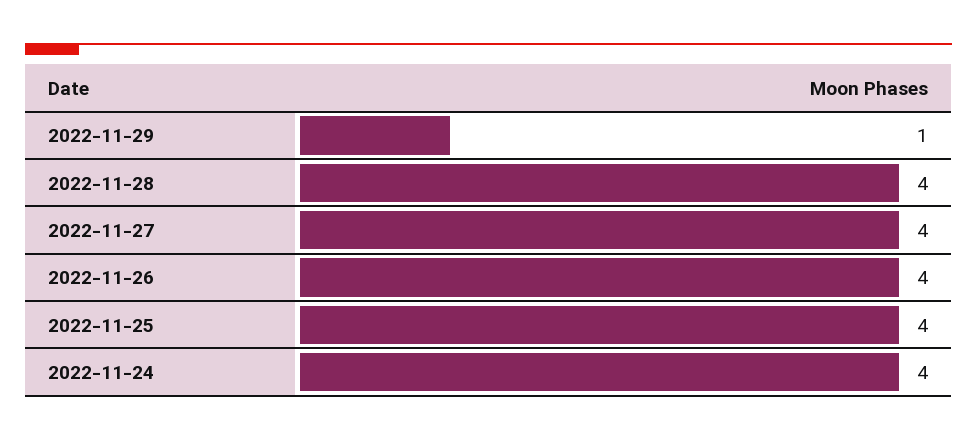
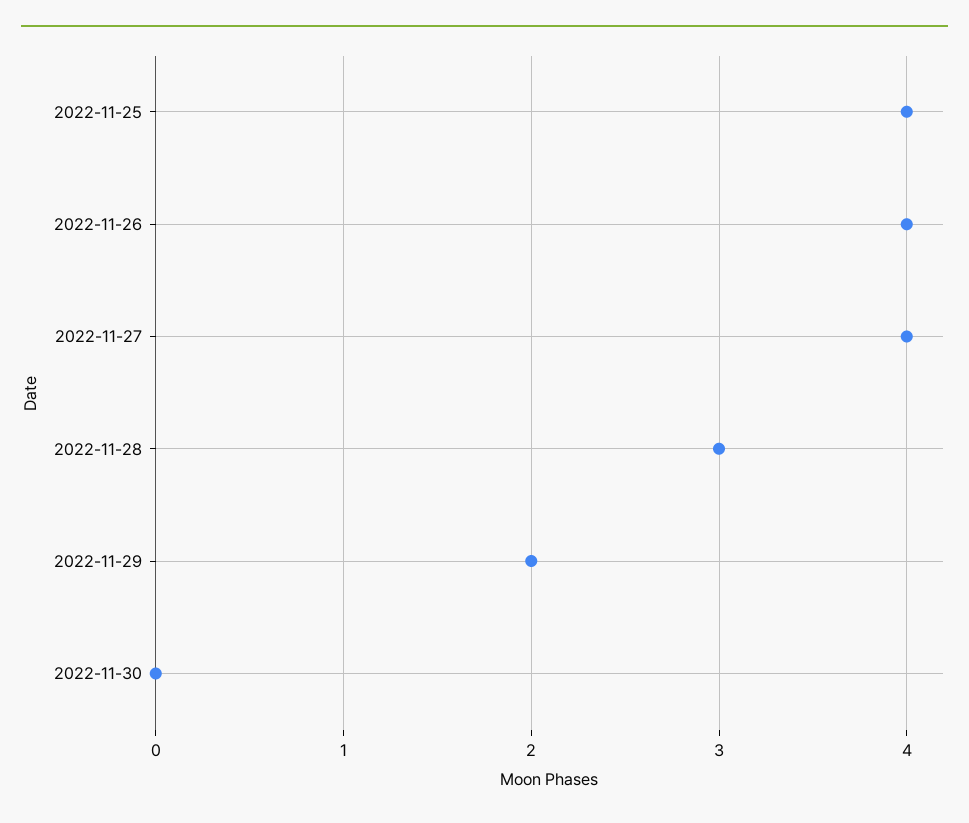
2022-11-29: 1 -> 2
2022-11-28: 4 -> 3
2022-11-24: 4 -> none
2022-11-30: none -> 0

